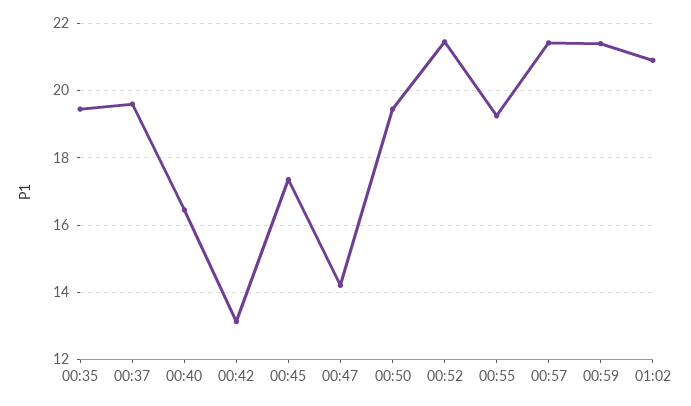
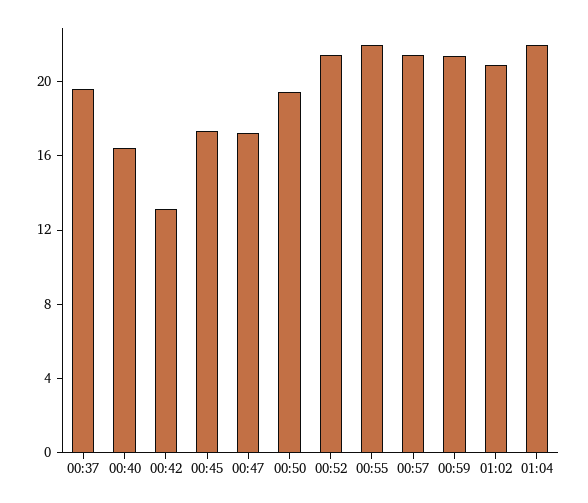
00:35: 19.4 -> none
00:47: 14.2 -> 17
00:55: 19.2 -> 22
01:04: none -> 22

